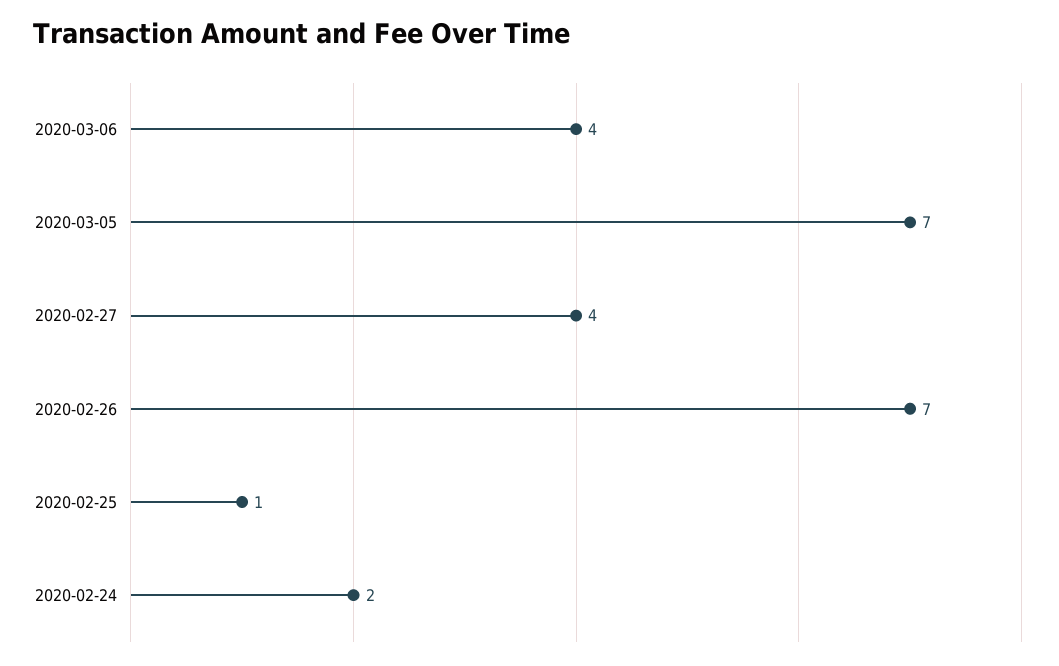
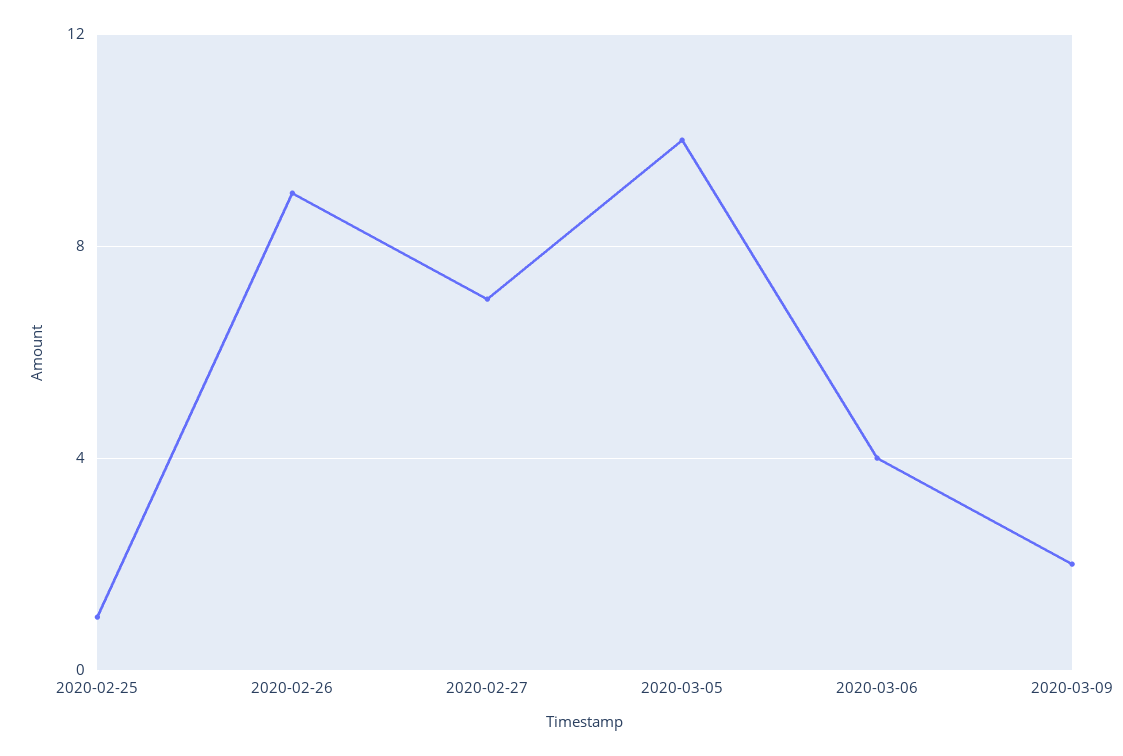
2020-03-05: 7 -> 10
2020-02-27: 4 -> 7
2020-02-26: 7 -> 9
2020-02-24: 2 -> none
2020-03-09: none -> 2

